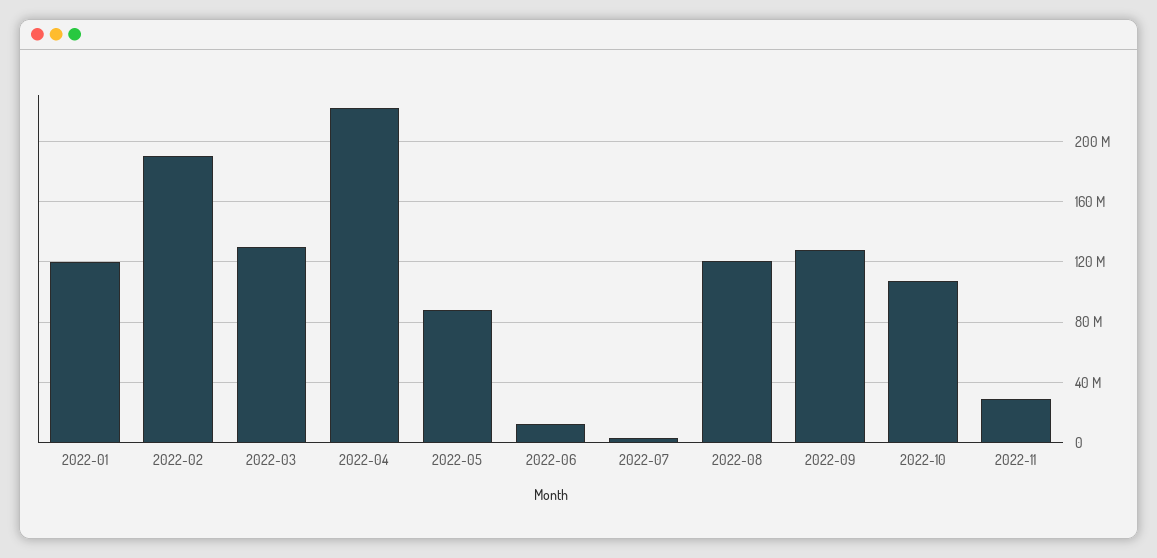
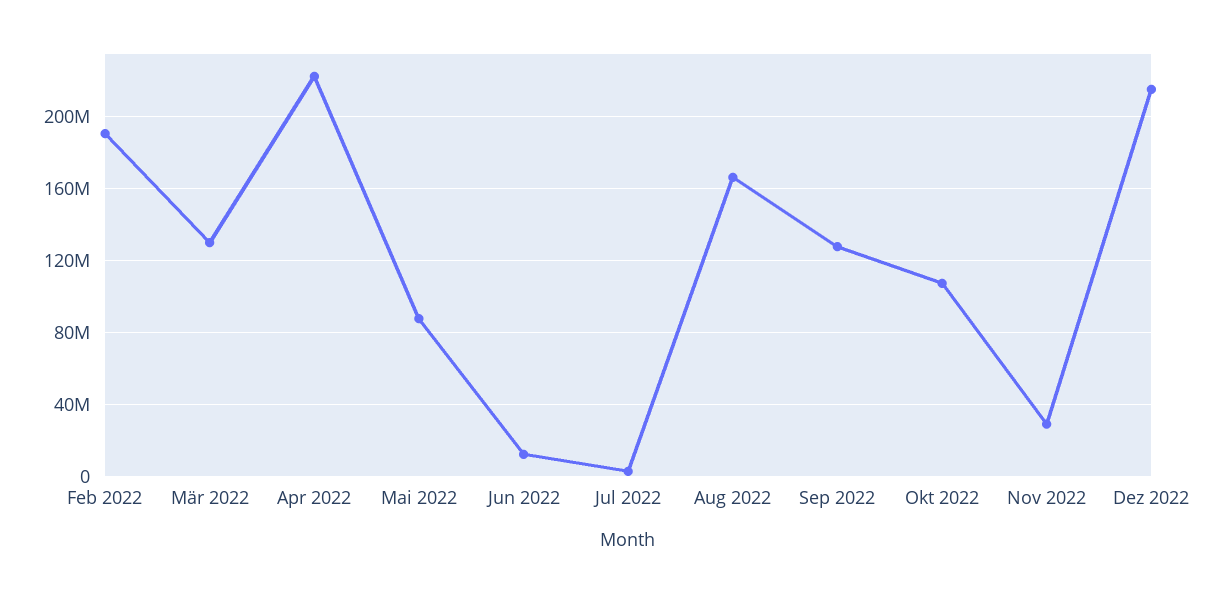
2022-01: 120000000 -> none
2022-08: 120000000 -> 165000000
Dez 2022: none -> 215000000

